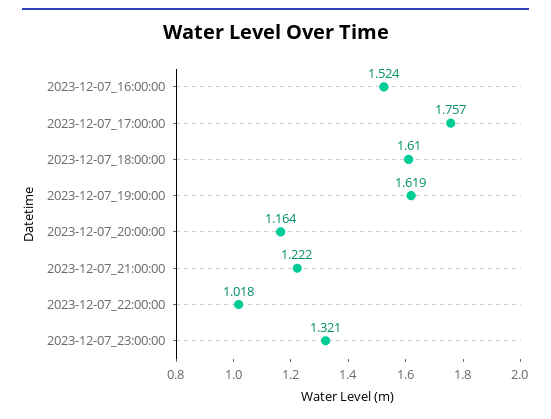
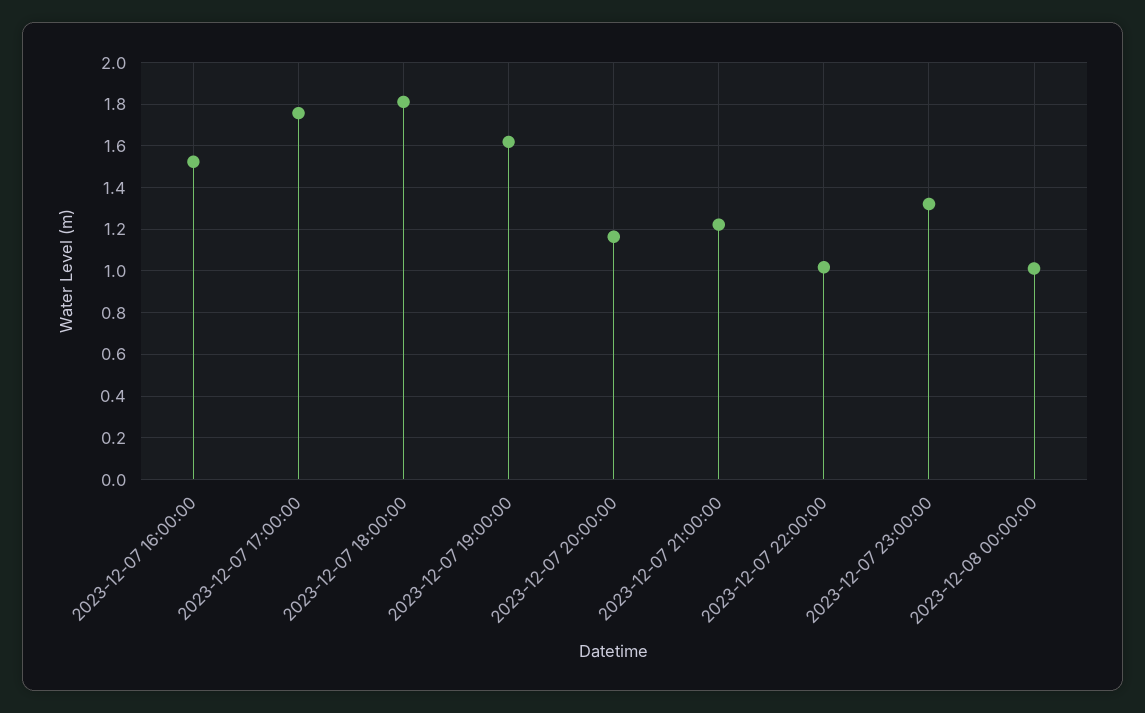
2023-12-07_18:00:00: 1.61 -> 1.8
2023-12-08 00:00:00: none -> 1

